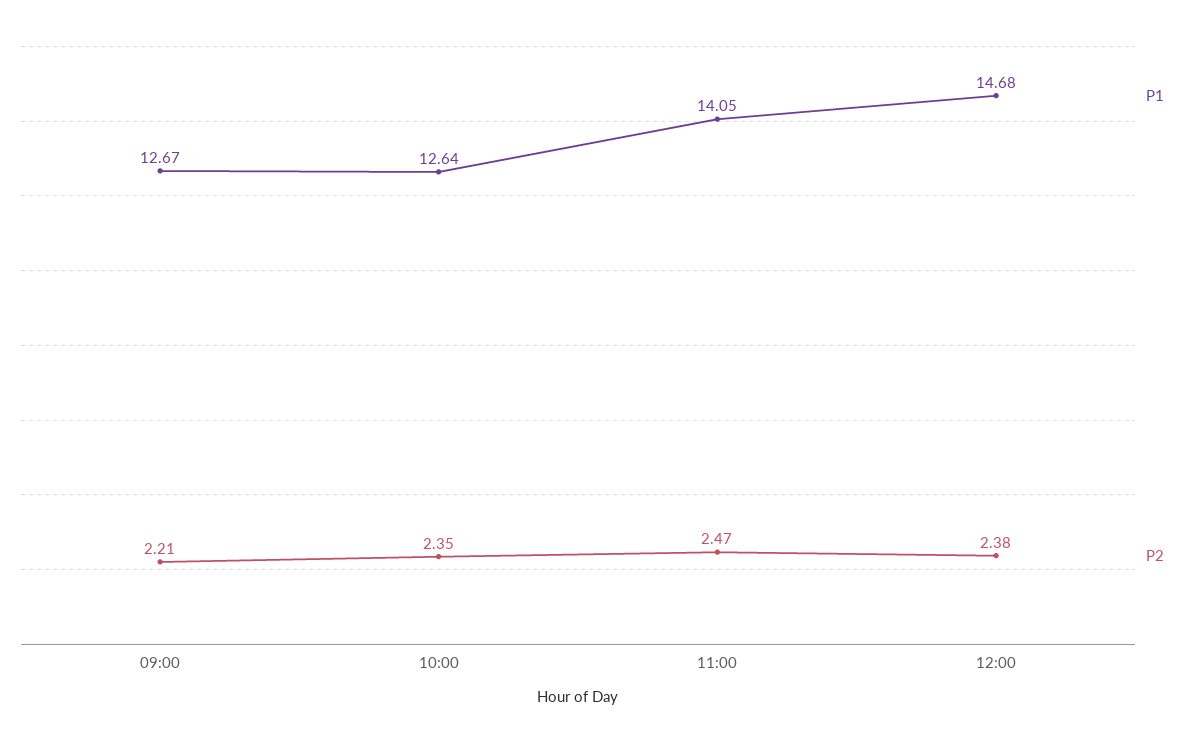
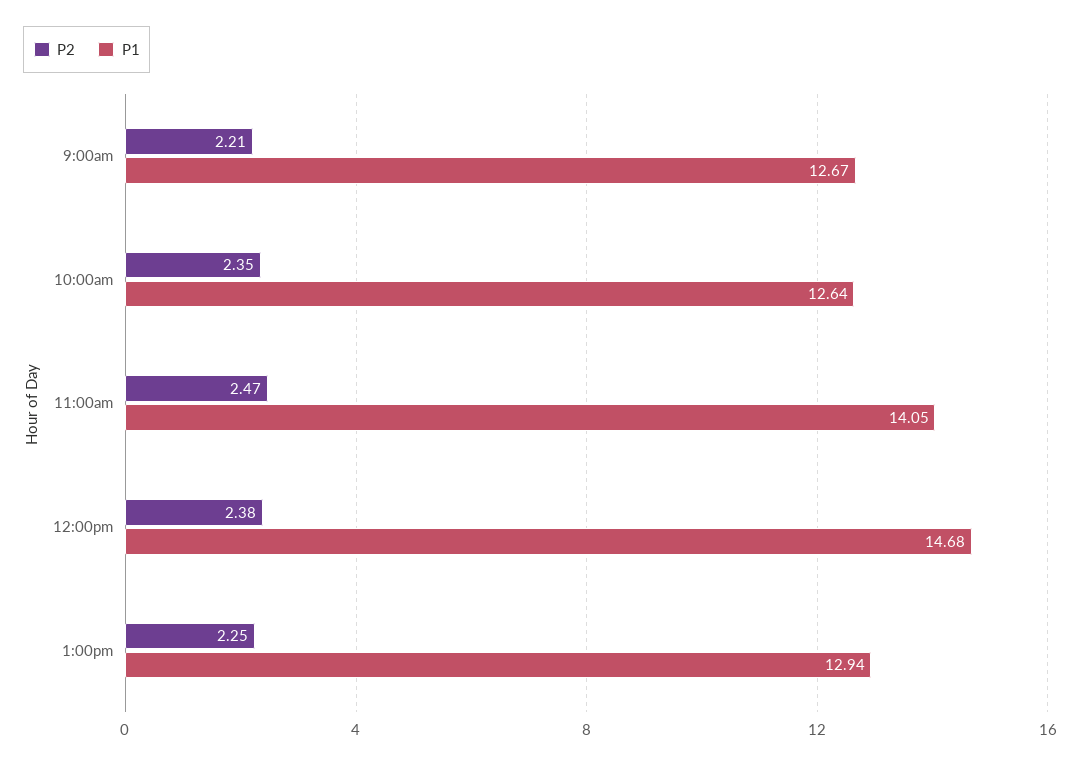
P2, 1:00pm: none -> 2.25
P1, 1:00pm: none -> 12.94

